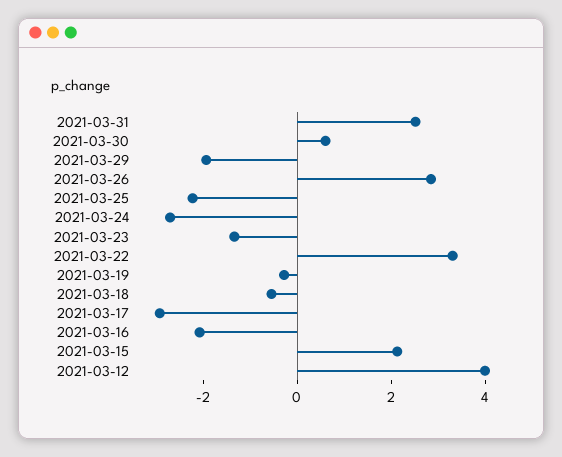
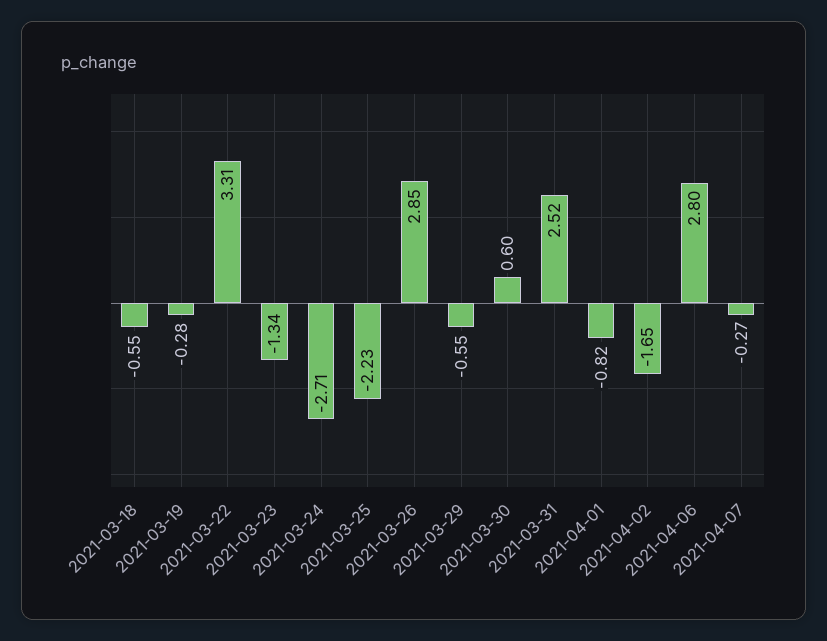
2021-03-29: -2 -> -0.55
2021-03-17: -3 -> none
2021-03-16: -2 -> none
2021-03-15: 2 -> none
2021-03-12: 4 -> none
2021-04-01: none -> -0.82
2021-04-02: none -> -1.65
2021-04-06: none -> 2.8
2021-04-07: none -> -0.27

